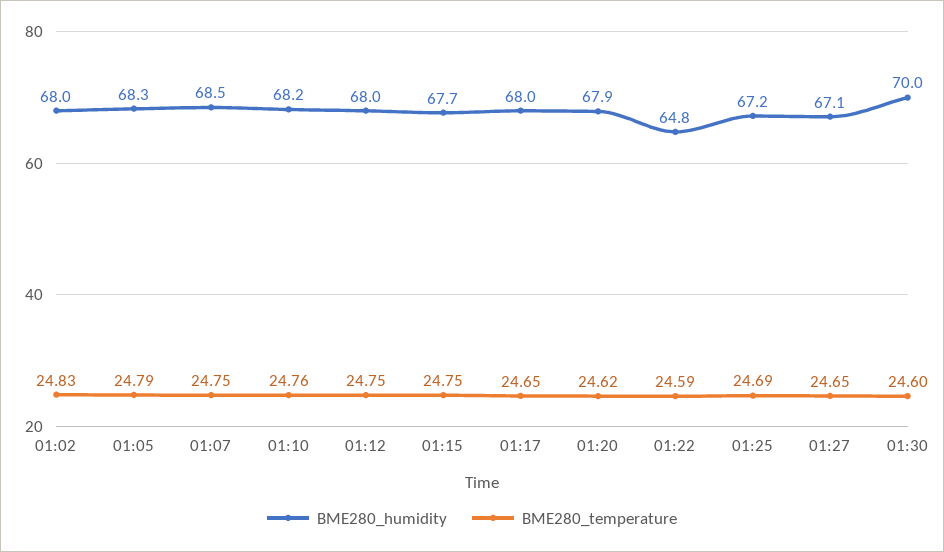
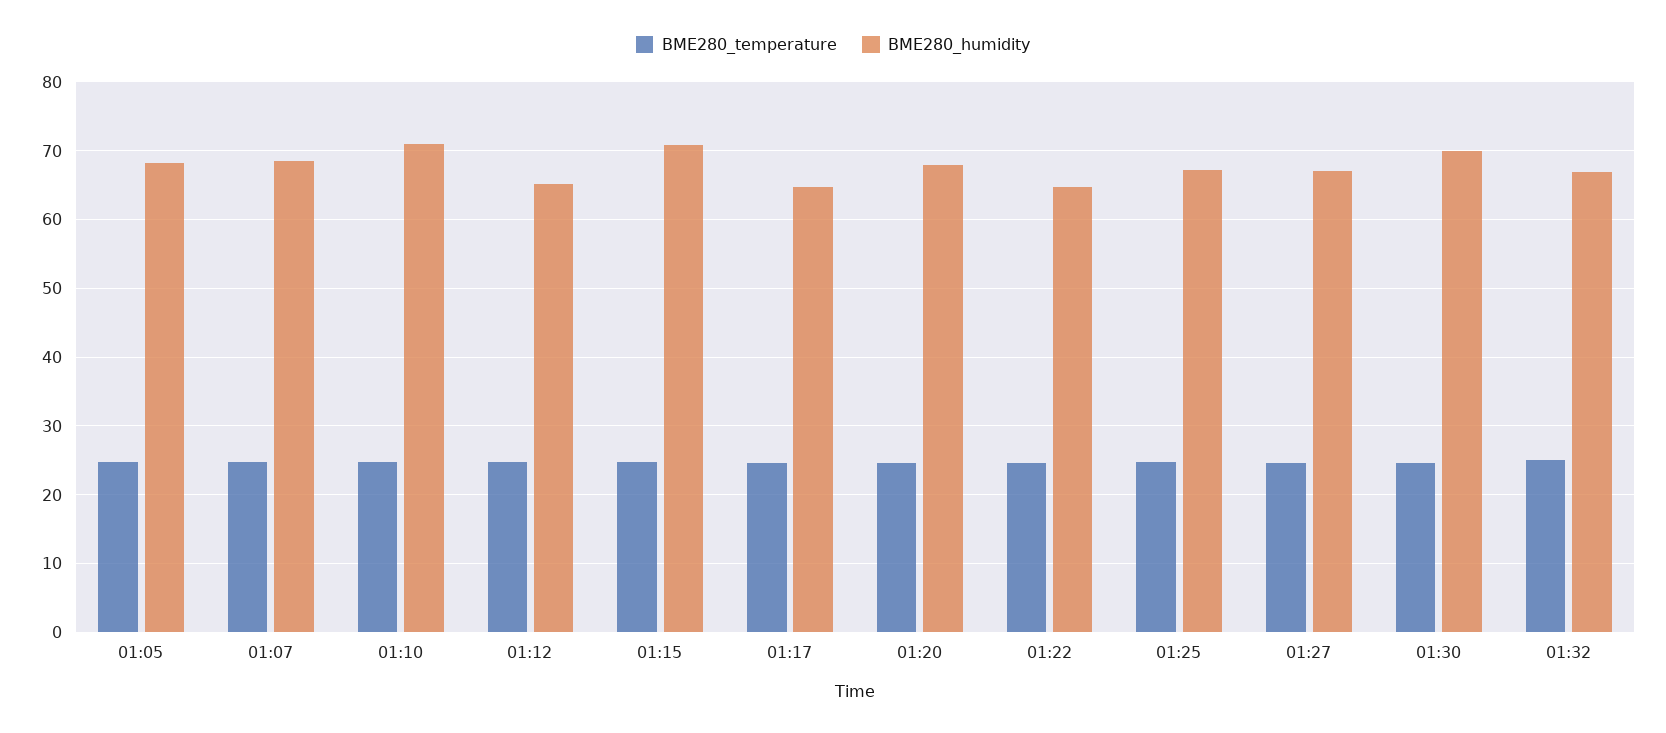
BME280_humidity, 01:02: 68 -> none
BME280_temperature, 01:02: 24.83 -> none
BME280_humidity, 01:10: 68.2 -> 71
BME280_humidity, 01:12: 68 -> 65
BME280_humidity, 01:15: 67.7 -> 71
BME280_humidity, 01:17: 68 -> 65
BME280_temperature, 01:32: none -> 25
BME280_humidity, 01:32: none -> 67

